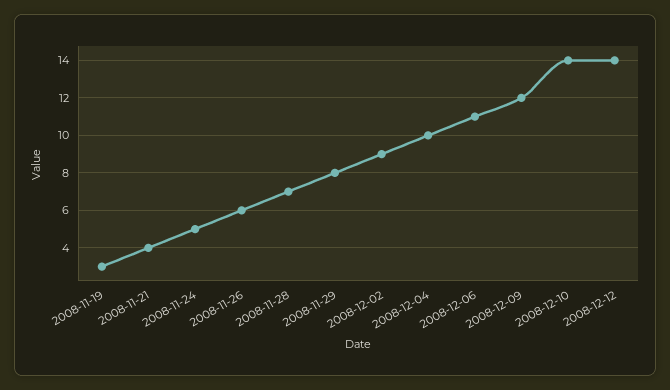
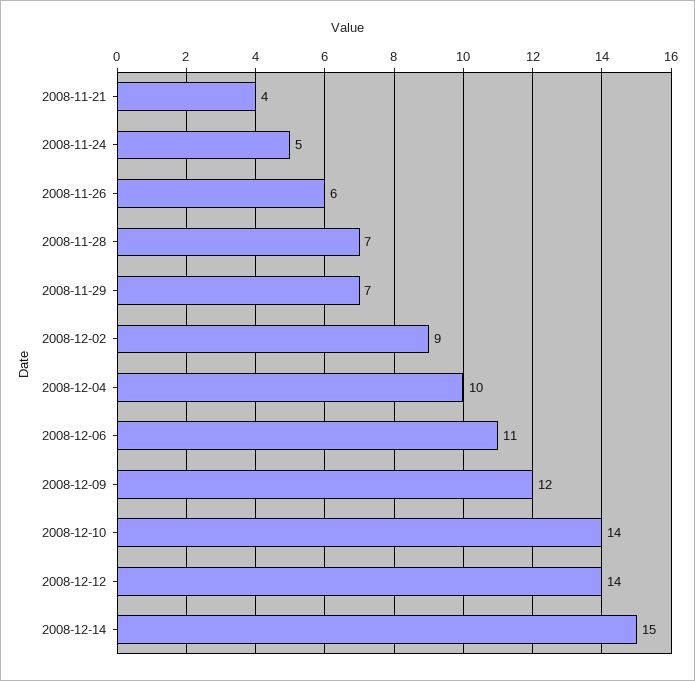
2008-11-19: 3 -> none
2008-11-29: 8 -> 7
2008-12-14: none -> 15

